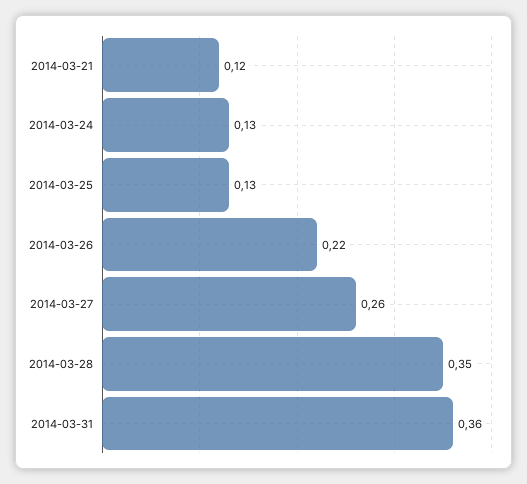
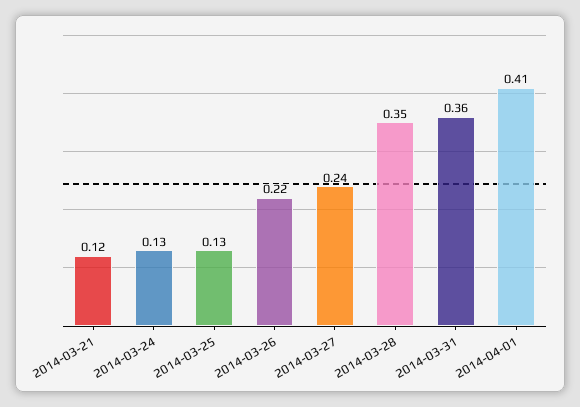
2014-03-27: 0.26 -> 0.24
2014-04-01: none -> 0.41

